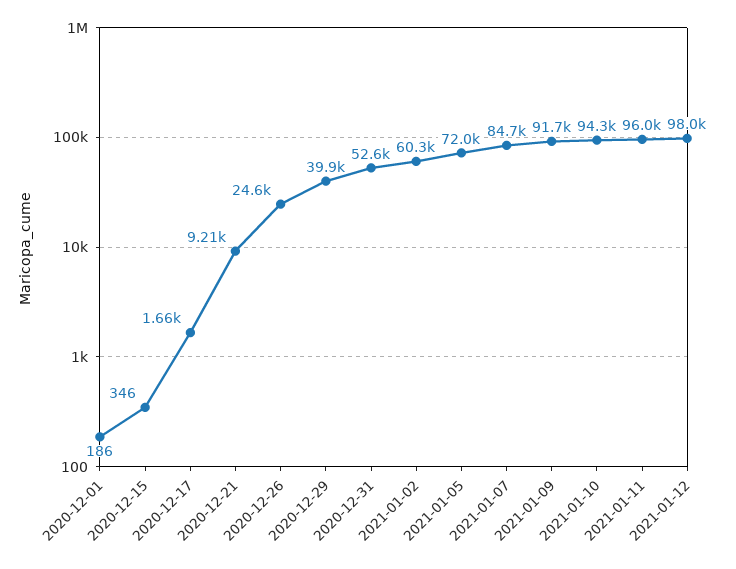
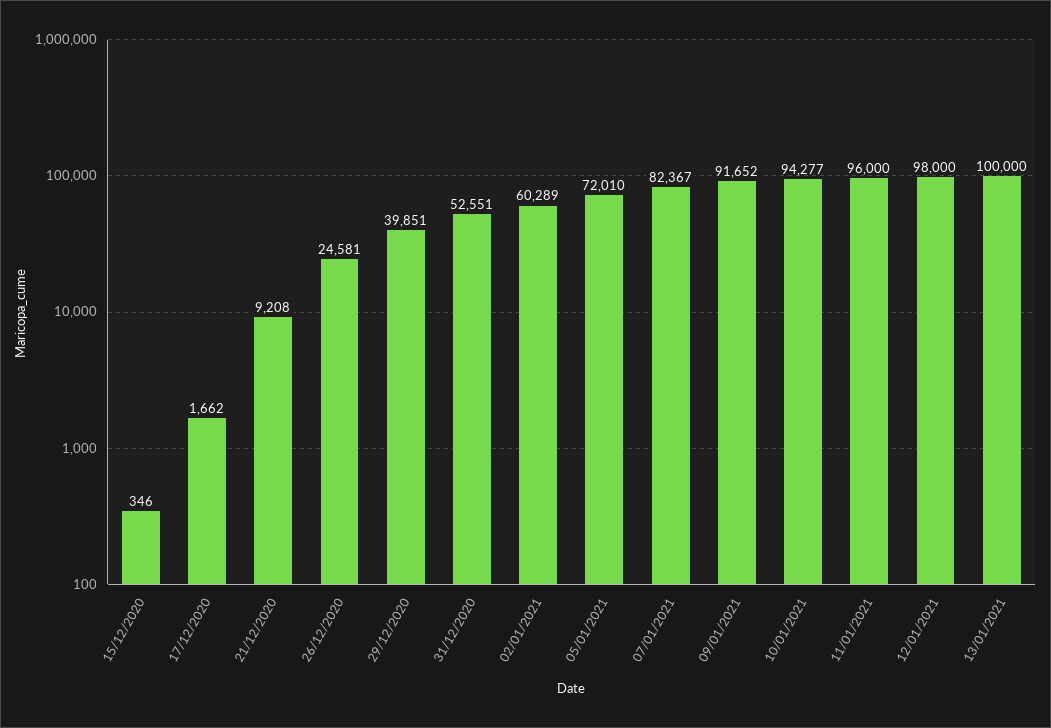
2020-12-01: 186 -> none
2021-01-07: 84700 -> 82367
13/01/2021: none -> 100000

